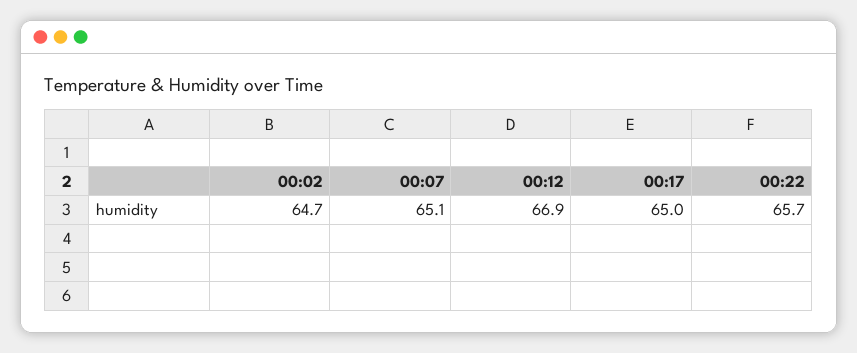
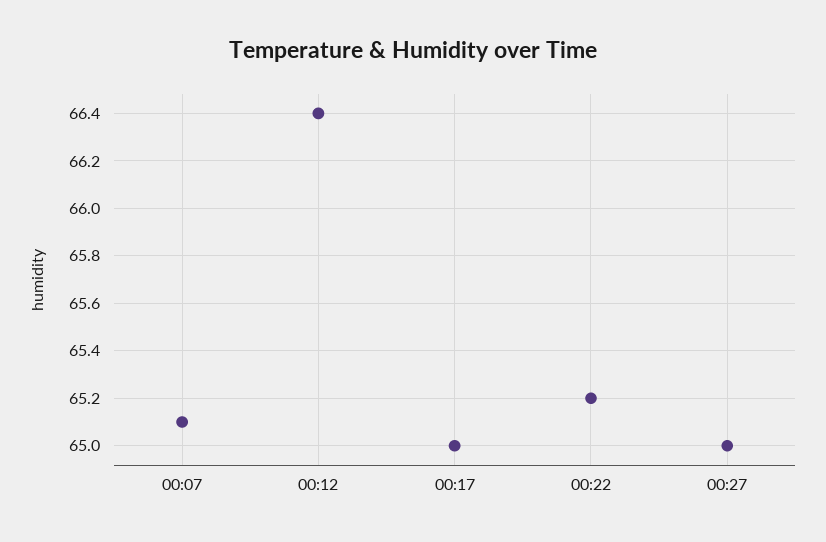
00:02: 64.7 -> none
00:12: 66.9 -> 66.4
00:22: 65.7 -> 65.2
00:27: none -> 65

